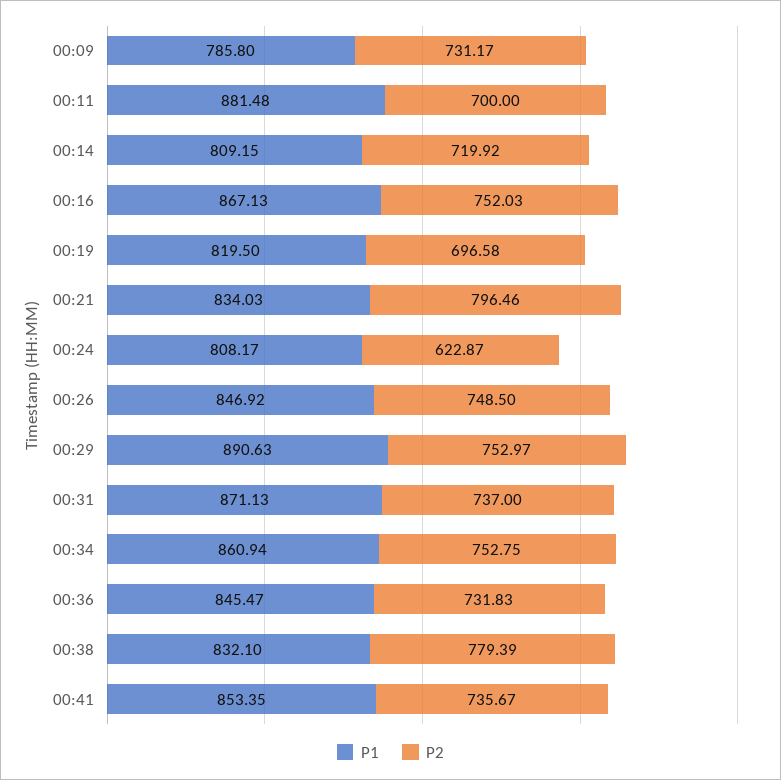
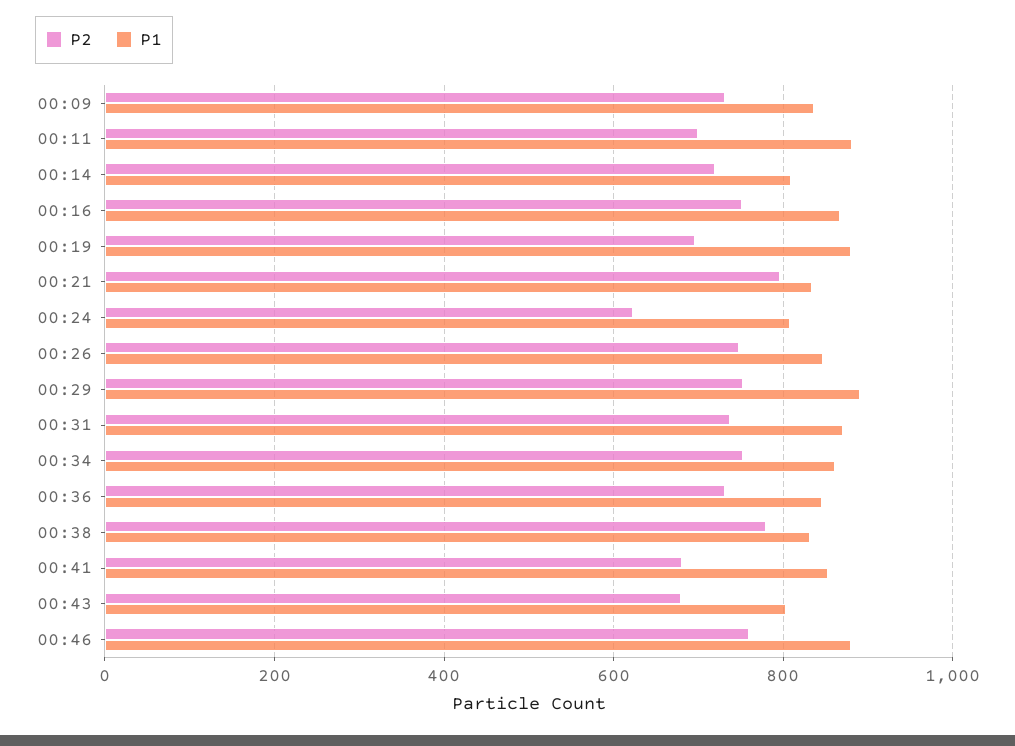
P1, 00:09: 785.8 -> 840
P1, 00:19: 819.5 -> 880
P2, 00:41: 735.67 -> 680
P2, 00:43: none -> 680
P1, 00:43: none -> 800
P2, 00:46: none -> 760
P1, 00:46: none -> 880

